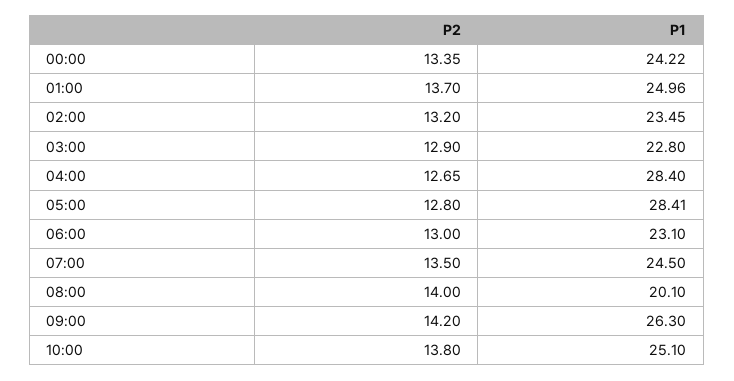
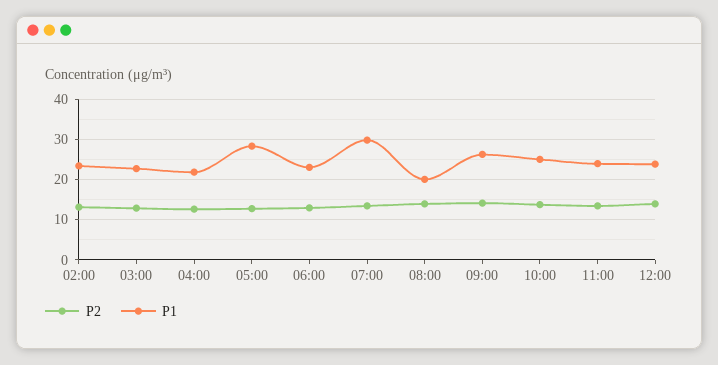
P2, 00:00: 13.35 -> none
P1, 00:00: 24.22 -> none
P2, 01:00: 13.7 -> none
P1, 01:00: 24.96 -> none
P1, 04:00: 28.4 -> 22
P1, 07:00: 24.5 -> 30
P2, 11:00: none -> 14
P1, 11:00: none -> 24
P2, 12:00: none -> 14
P1, 12:00: none -> 24

